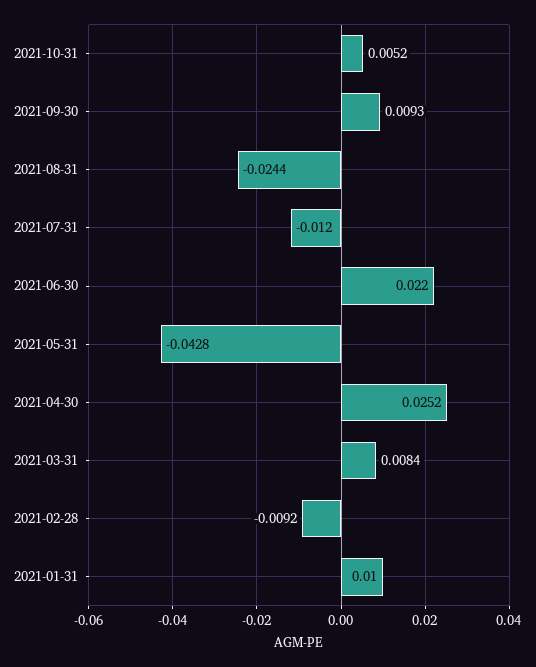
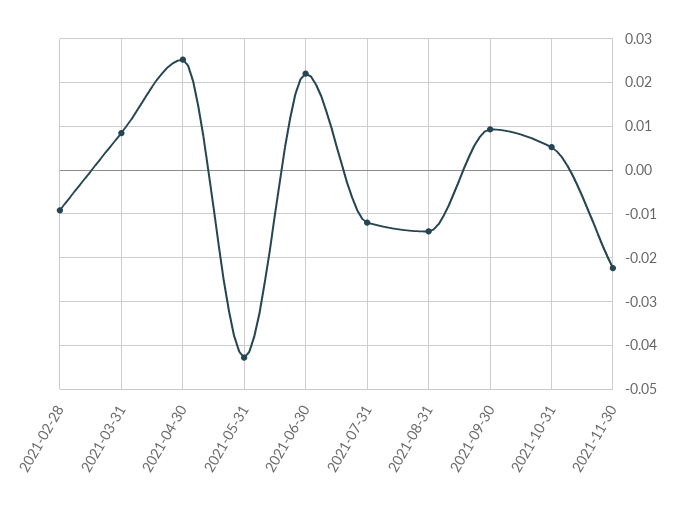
2021-08-31: -0.0244 -> -0.014
2021-01-31: 0.01 -> none
2021-11-30: none -> -0.022

